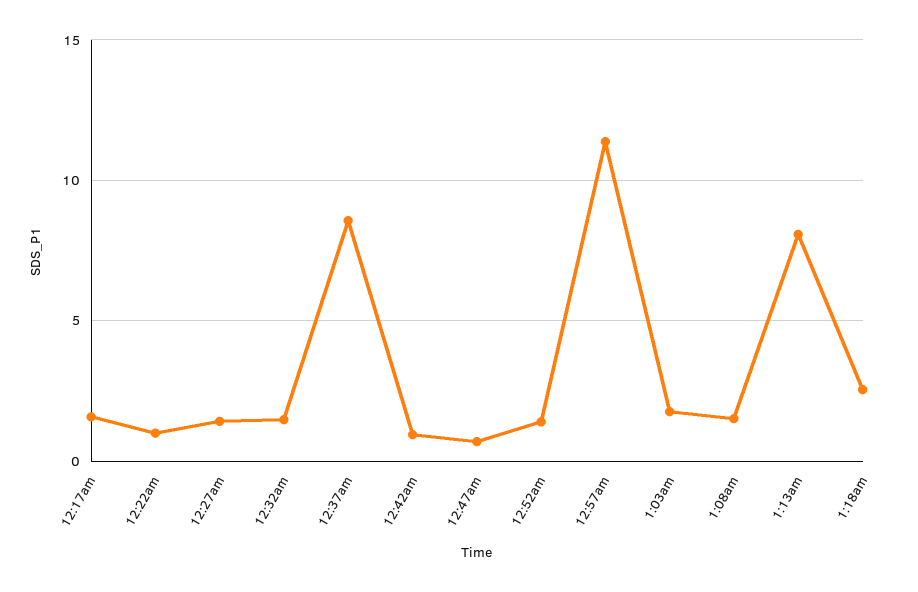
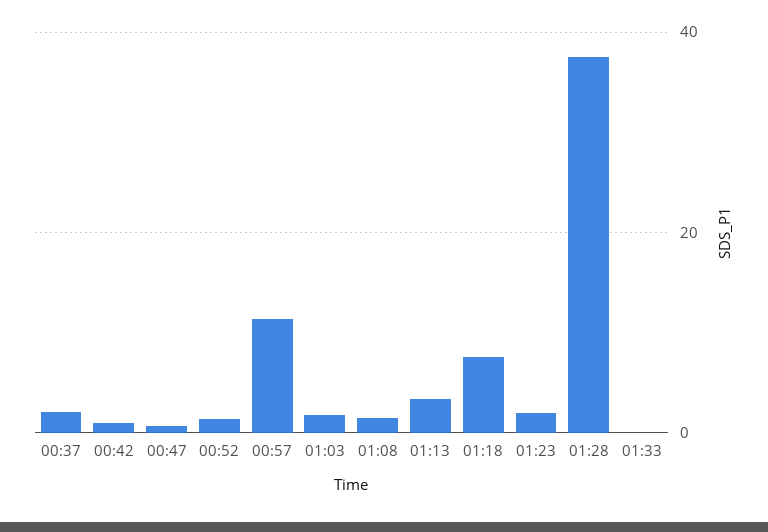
12:17am: 1.5 -> none
12:22am: 1 -> none
12:27am: 1.5 -> none
12:32am: 1.5 -> none
12:37am: 8.5 -> 2
1:13am: 8 -> 4
1:18am: 2.5 -> 8
01:23: none -> 2
01:28: none -> 38
01:33: none -> 0

